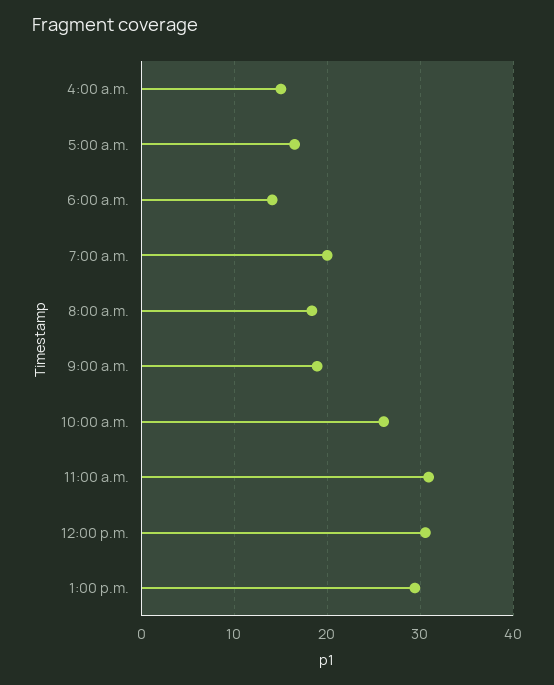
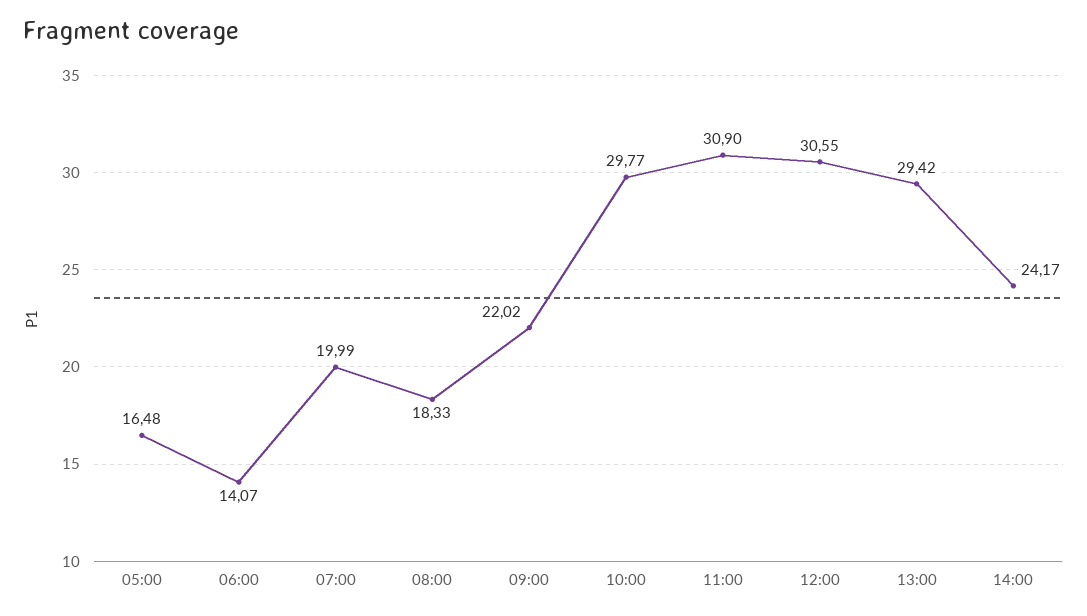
4:00 a.m.: 15 -> none
9:00 a.m.: 19 -> 22.02
10:00 a.m.: 26 -> 29.77
14:00: none -> 24.17

